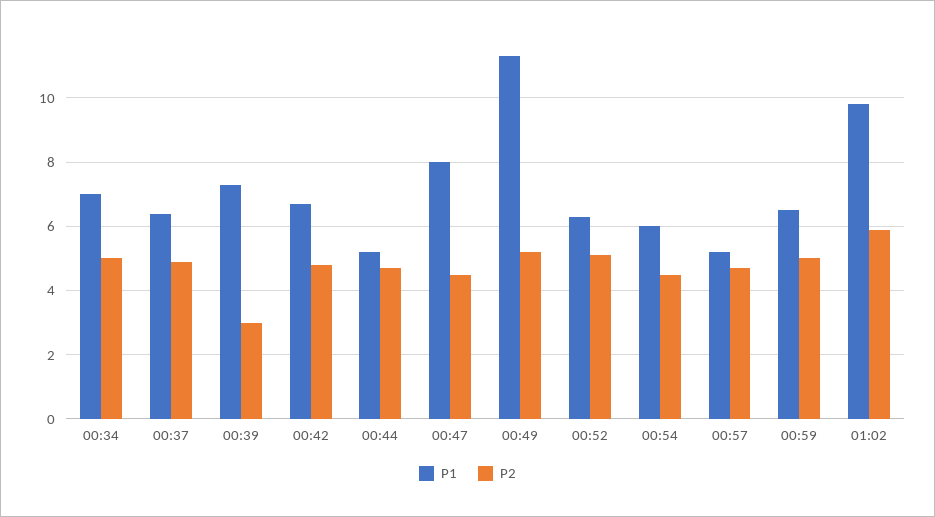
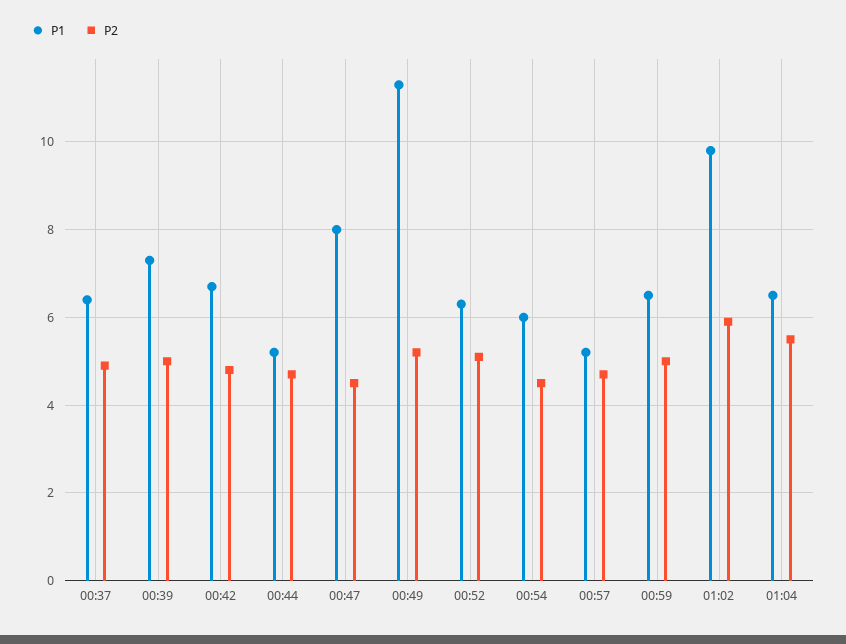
P1, 00:34: 7 -> none
P2, 00:34: 5 -> none
P2, 00:39: 3 -> 5
P1, 01:04: none -> 6.5
P2, 01:04: none -> 5.5

